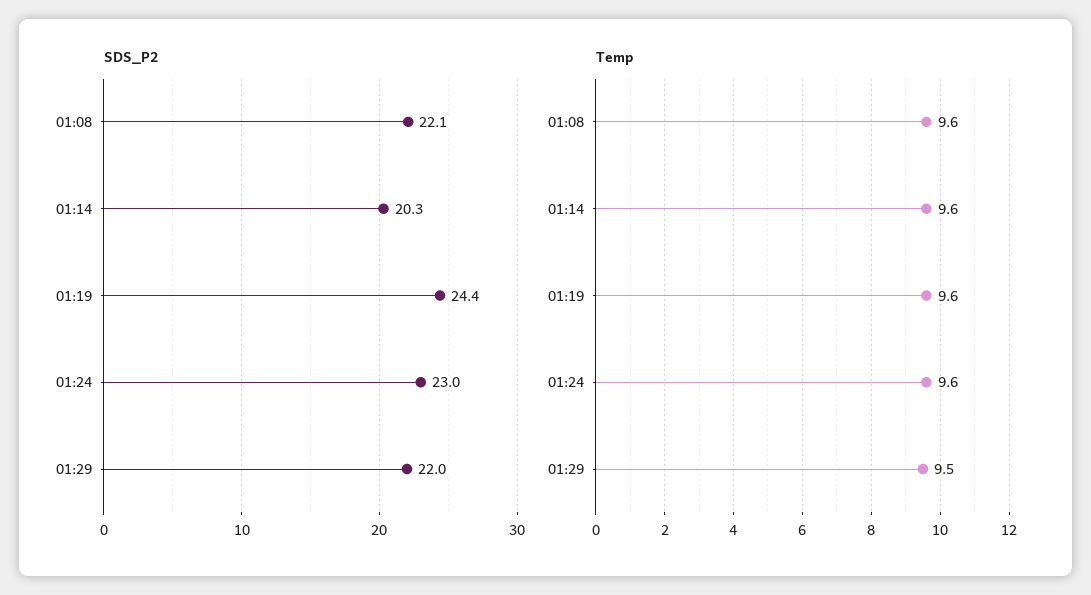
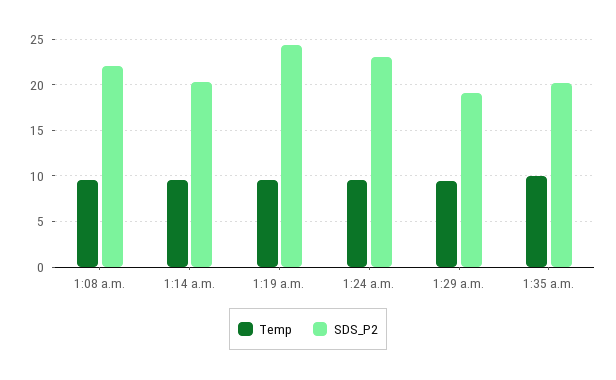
SDS_P2, 01:29: 22 -> 19
Temp, 1:35 a.m.: none -> 10
SDS_P2, 1:35 a.m.: none -> 20

